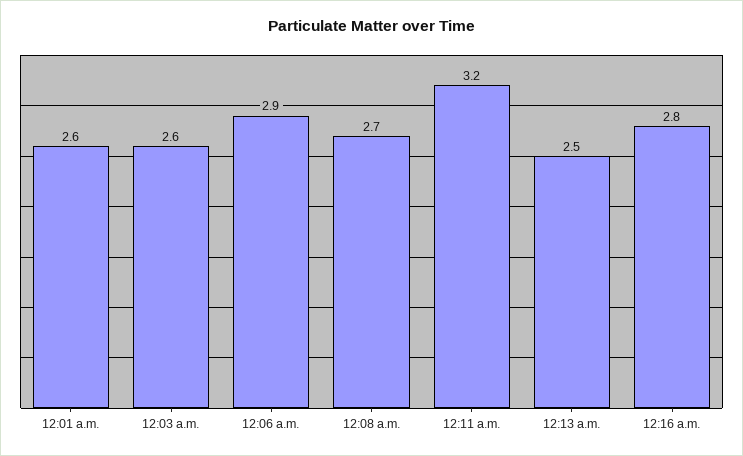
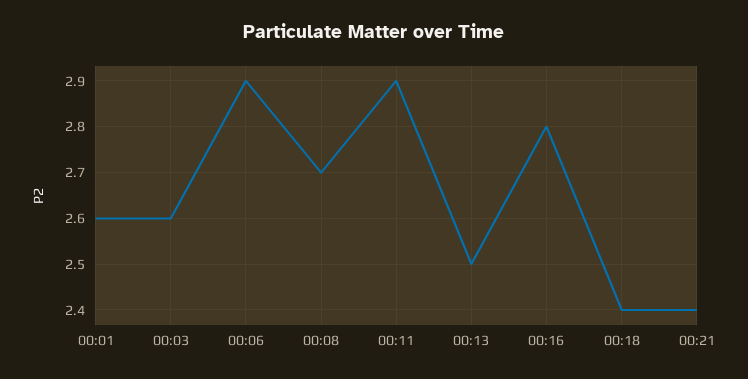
12:11 a.m.: 3.2 -> 2.9
00:18: none -> 2.4
00:21: none -> 2.4

